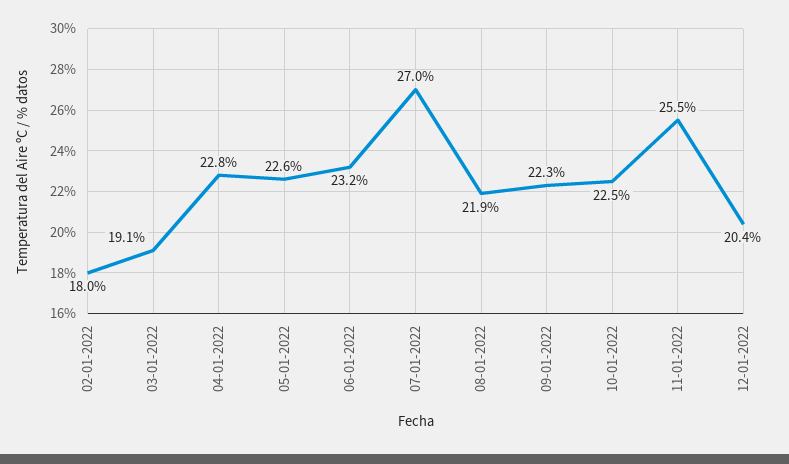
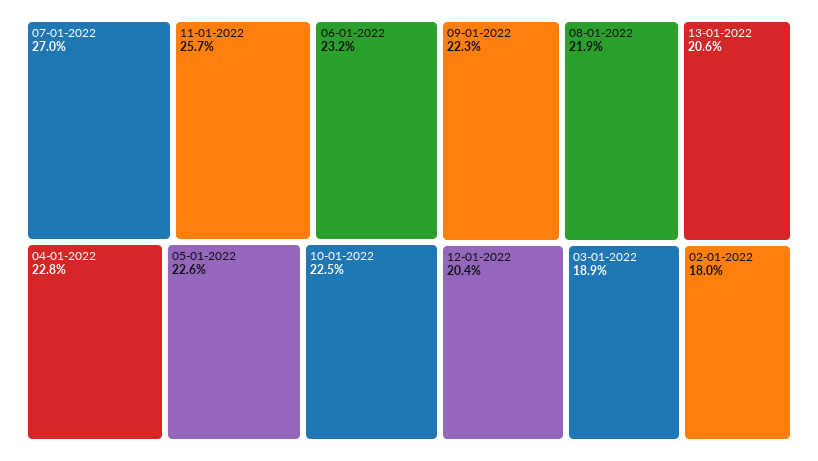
03-01-2022: 19.1 -> 18.9
11-01-2022: 25.5 -> 25.7
13-01-2022: none -> 20.6

